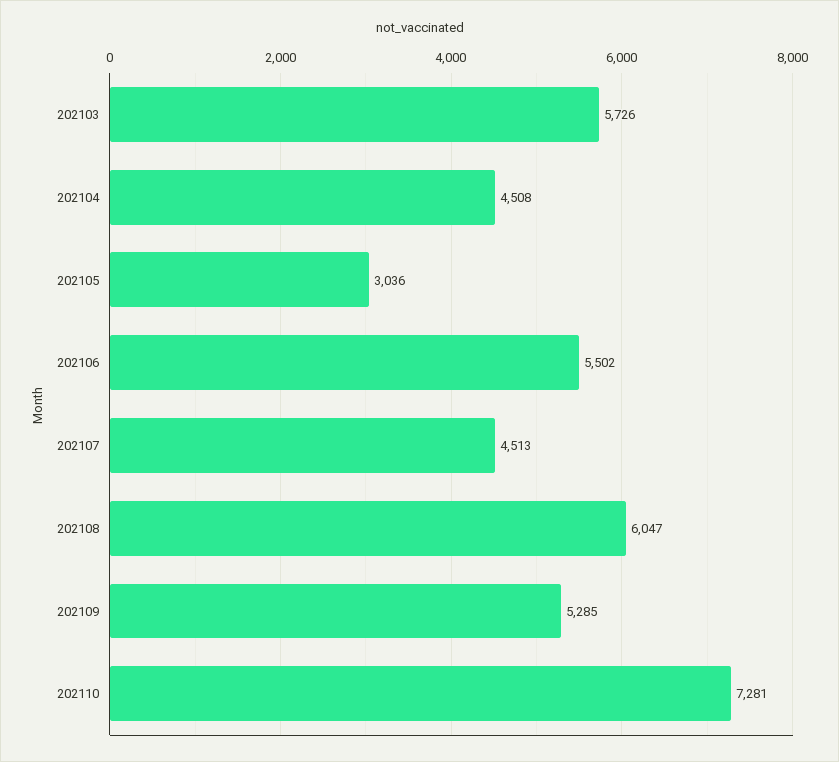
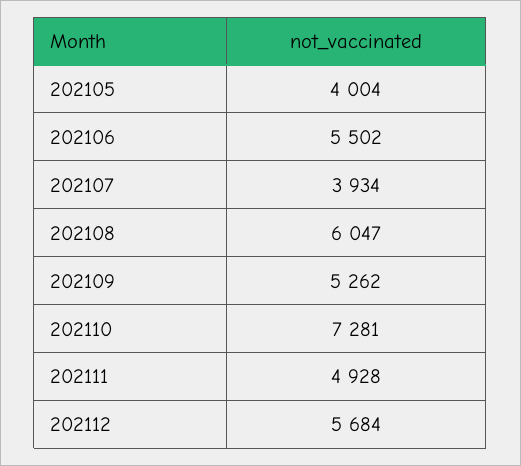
202103: 5726 -> none
202104: 4508 -> none
202105: 3036 -> 4004
202107: 4513 -> 3934
202109: 5285 -> 5262
202111: none -> 4928
202112: none -> 5684

